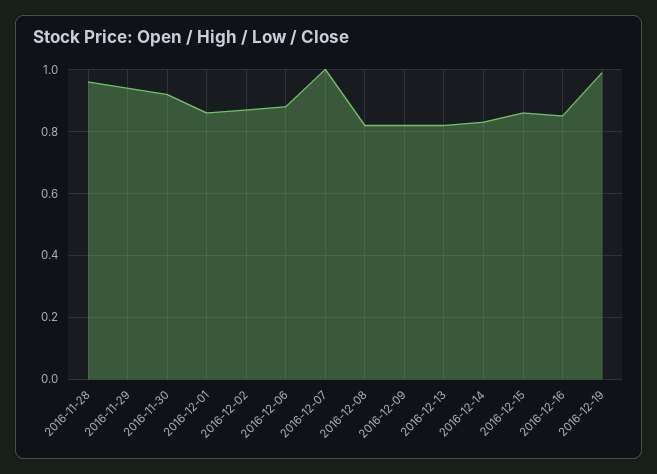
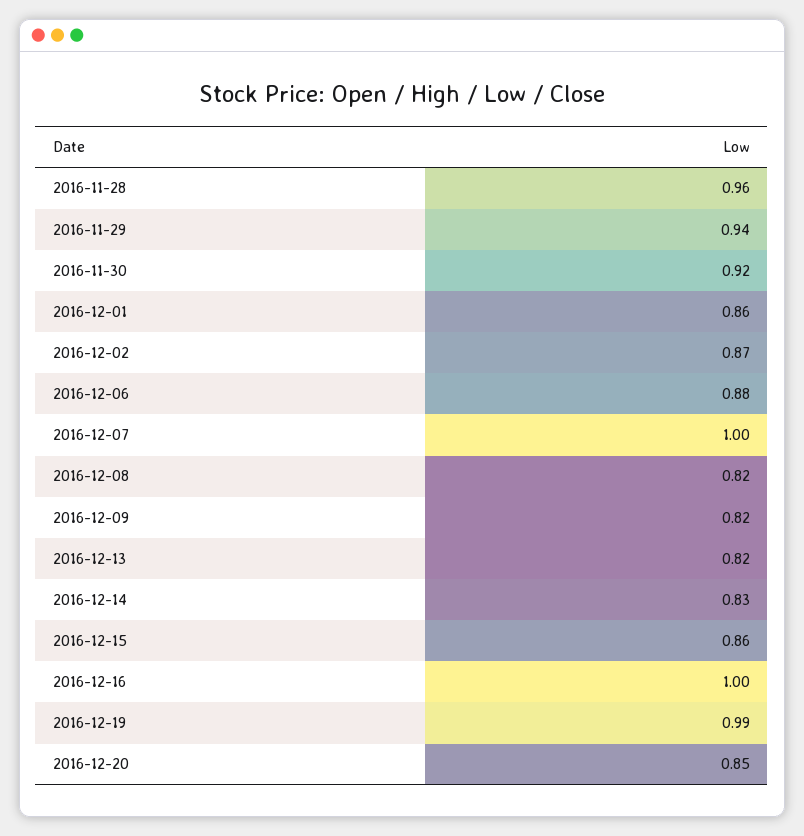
2016-12-16: 0.85 -> 1
2016-12-20: none -> 0.85

